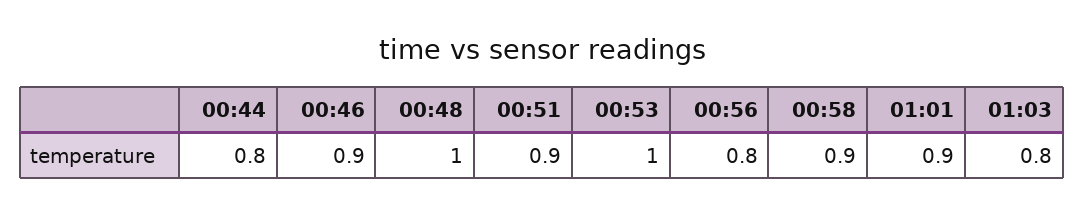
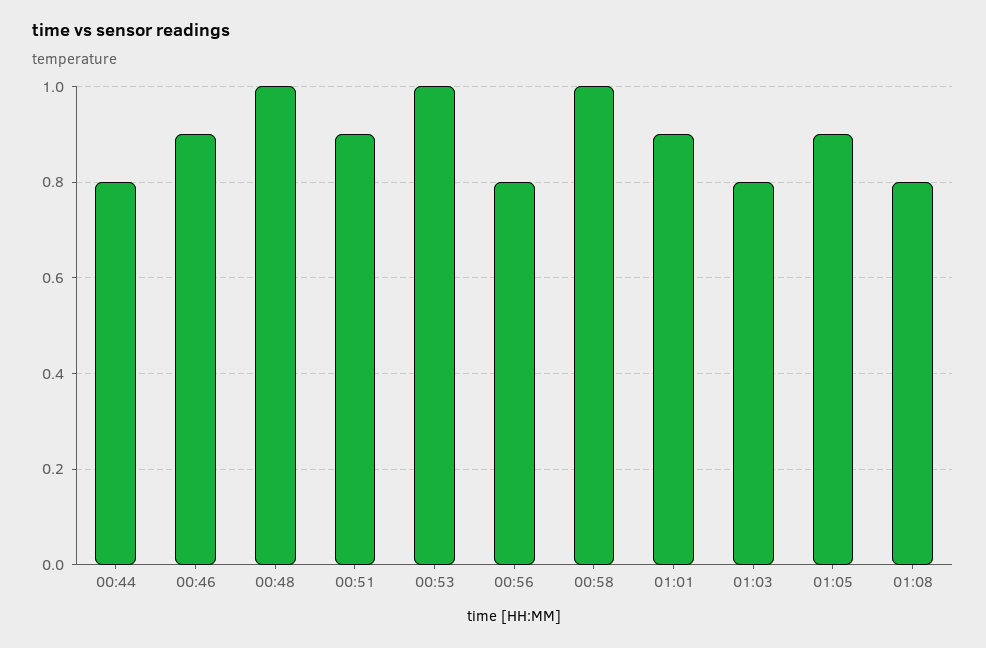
00:58: 0.9 -> 1
01:05: none -> 0.9
01:08: none -> 0.8

